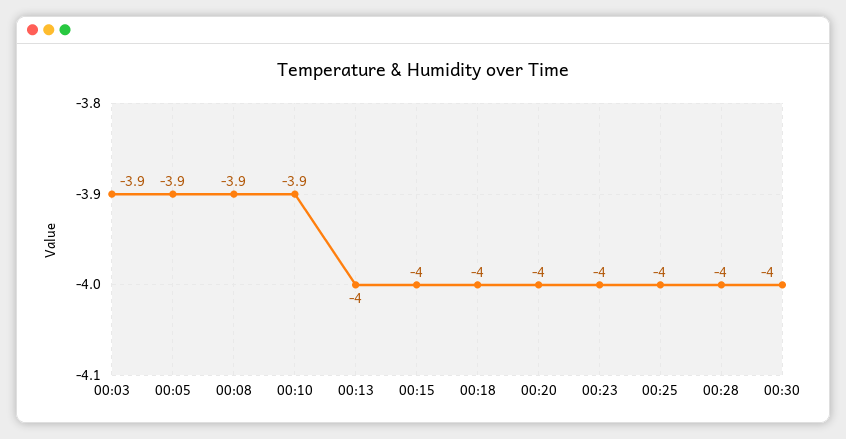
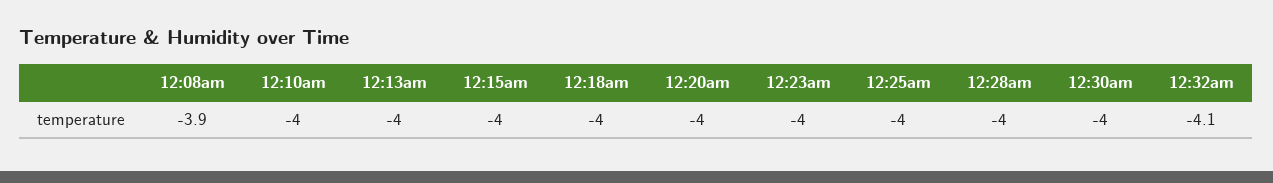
00:03: -3.9 -> none
00:05: -3.9 -> none
00:10: -3.9 -> -4
12:32am: none -> -4.1

